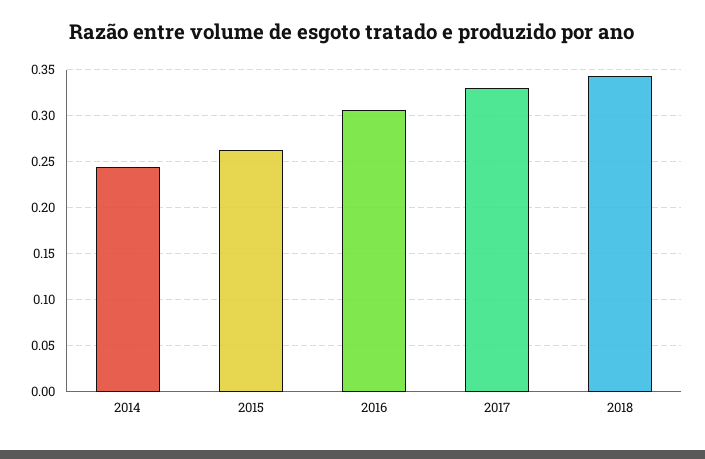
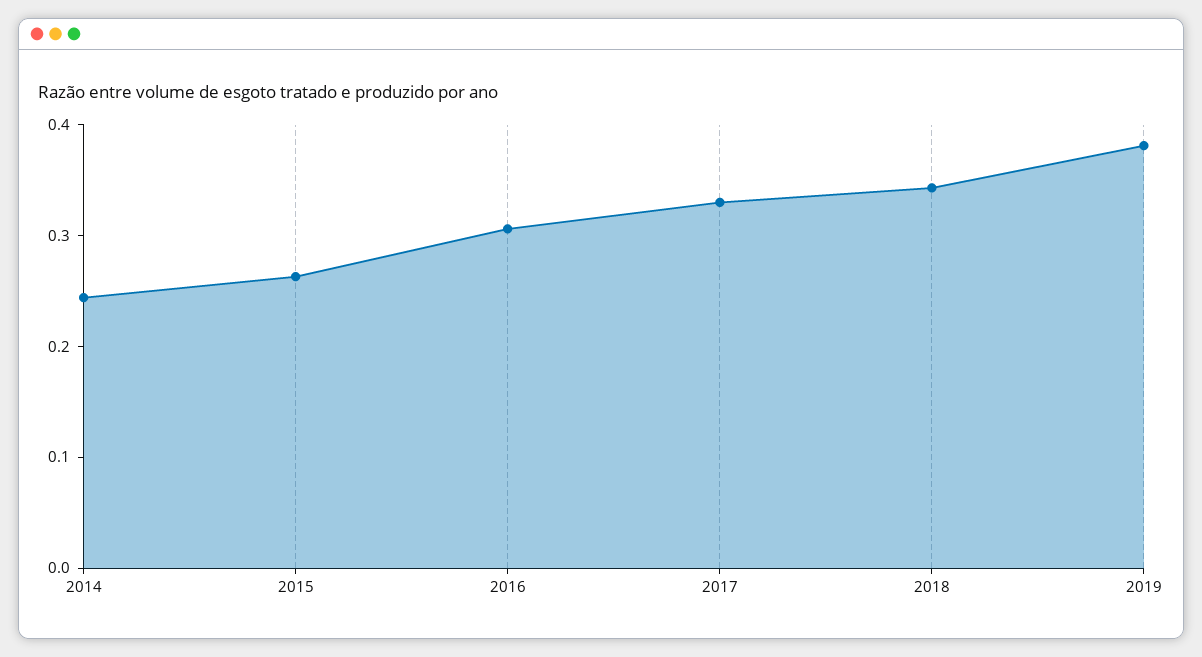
2019: none -> 0.38

